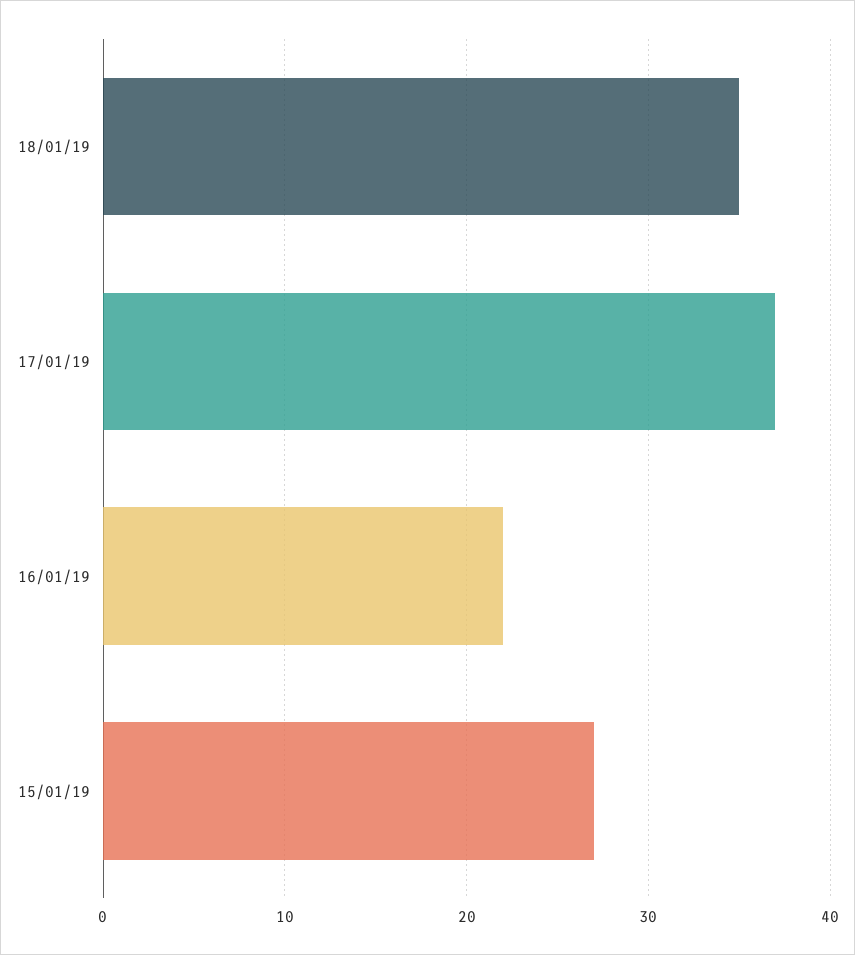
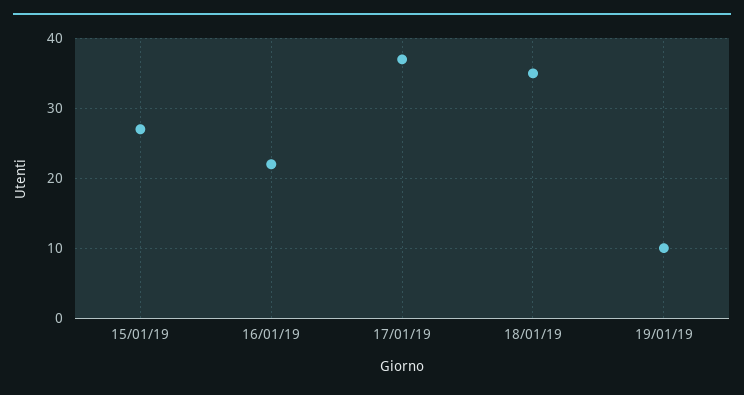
19/01/19: none -> 10

